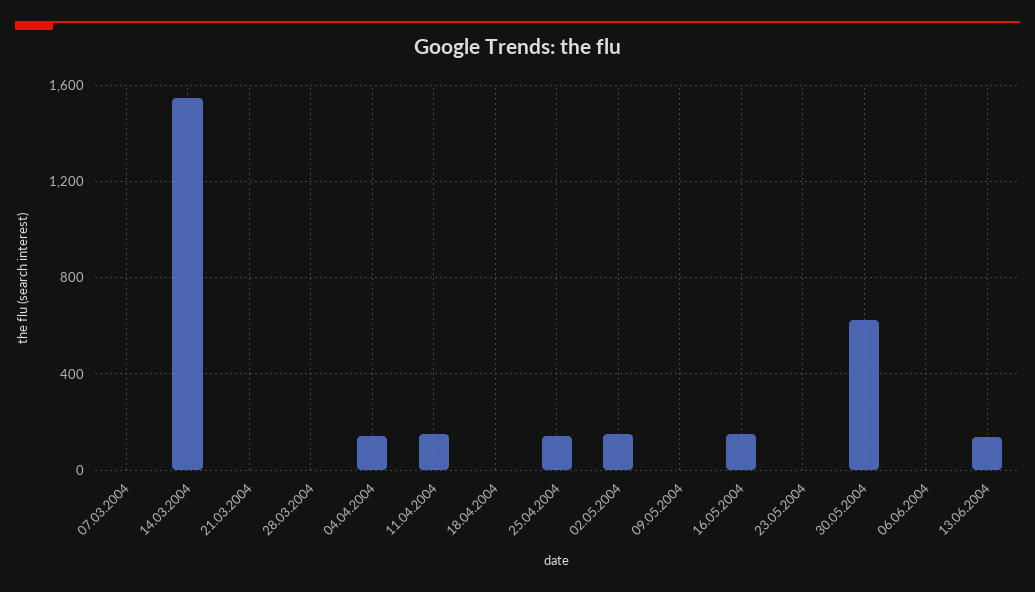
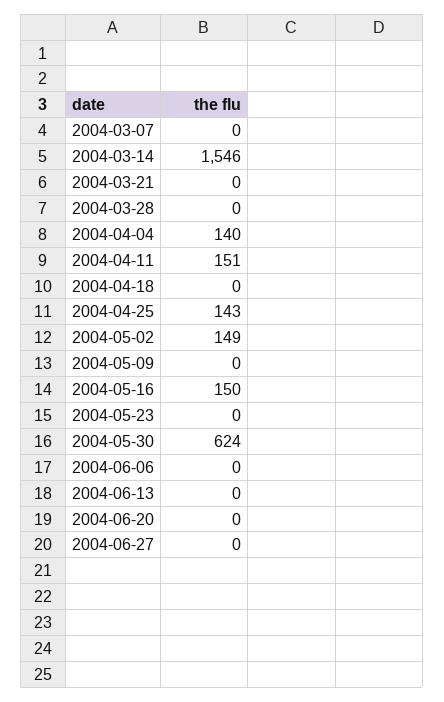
13.06.2004: 150 -> 0
2004-06-20: none -> 0
2004-06-27: none -> 0

